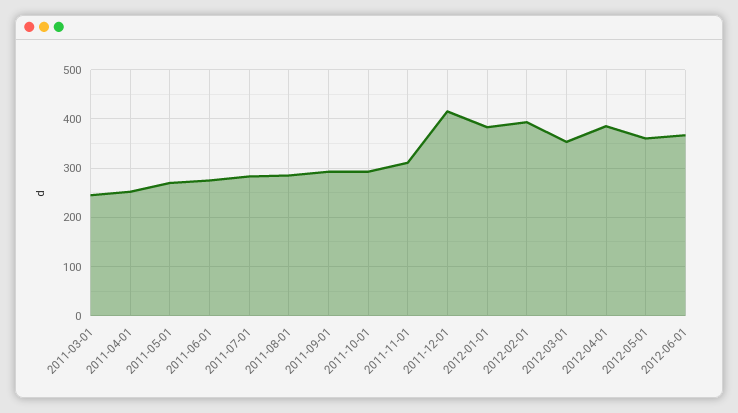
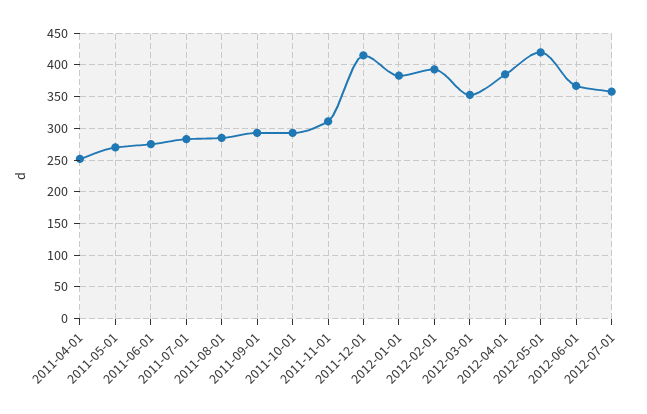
2011-03-01: 240 -> none
2012-05-01: 360 -> 420
2012-07-01: none -> 360

